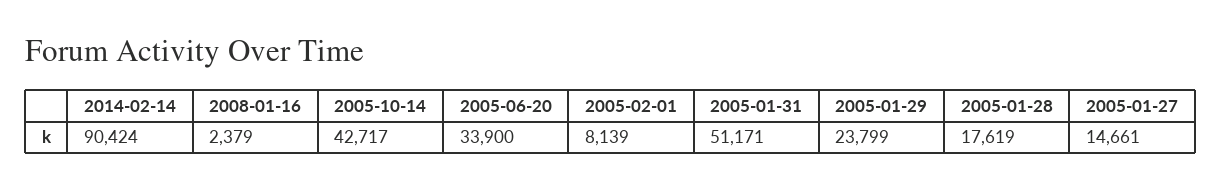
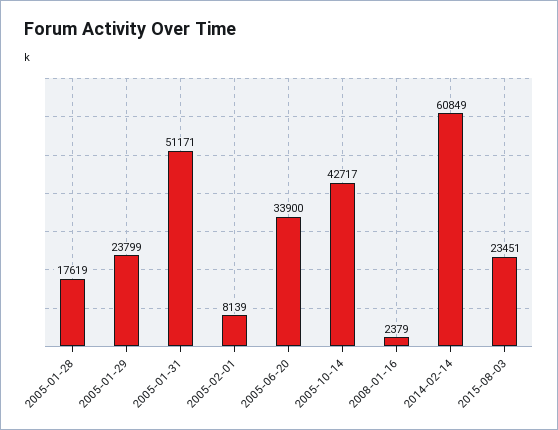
2014-02-14: 90424 -> 60849
2005-01-27: 14661 -> none
2015-08-03: none -> 23451

